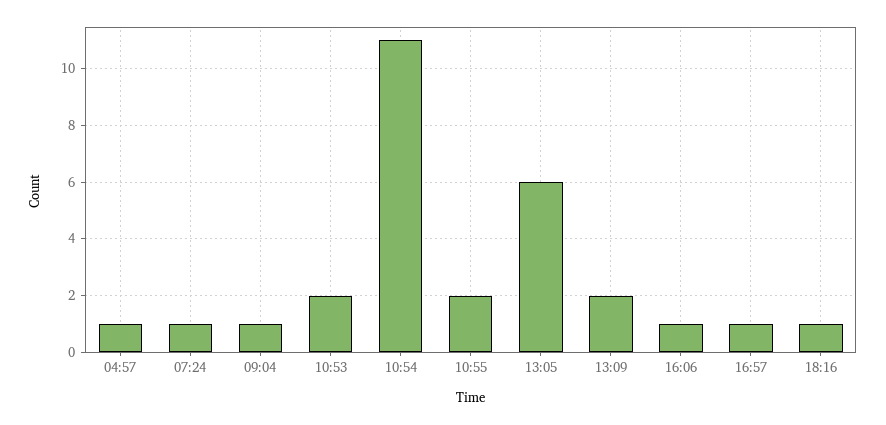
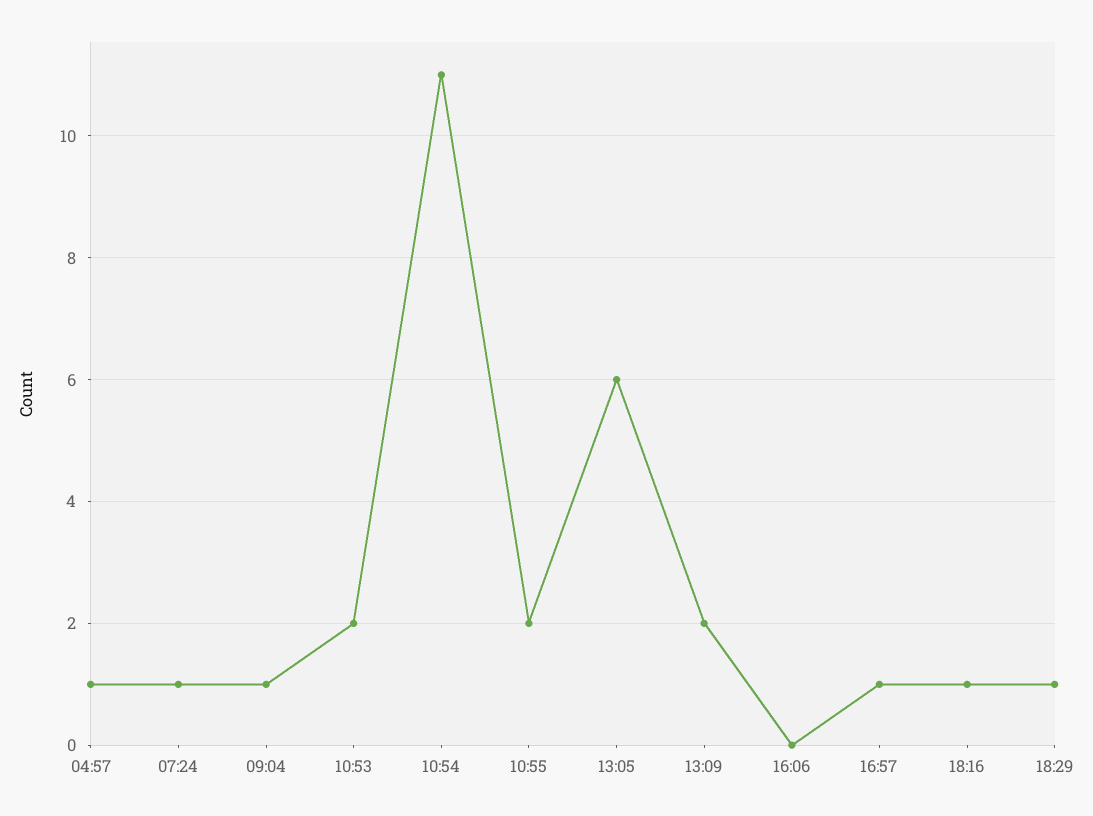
16:06: 1 -> 0
18:29: none -> 1

